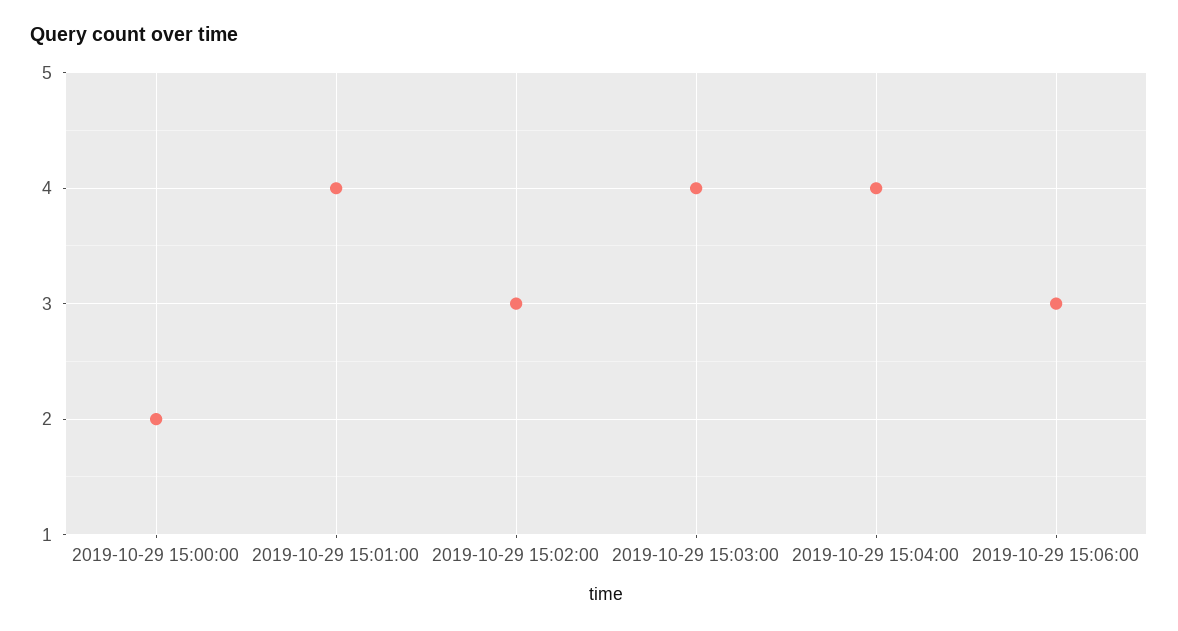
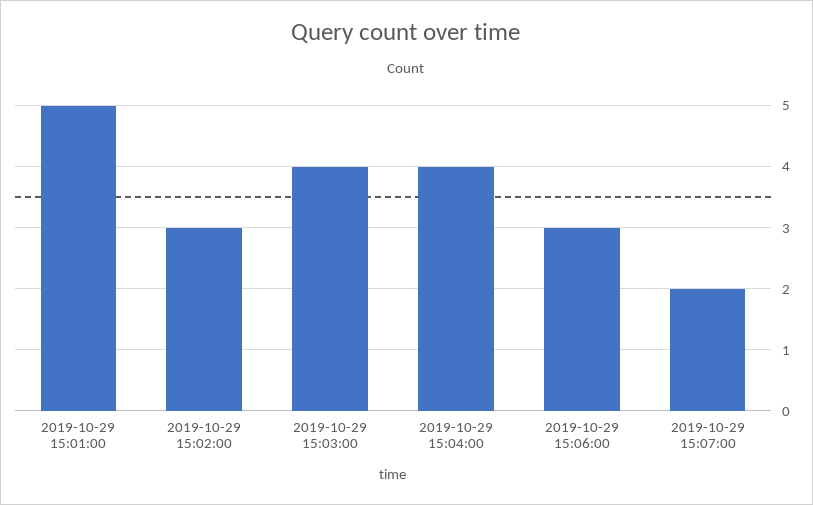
2019-10-29 15:00:00: 2 -> none
2019-10-29 15:01:00: 4 -> 5
2019-10-29 15:07:00: none -> 2

